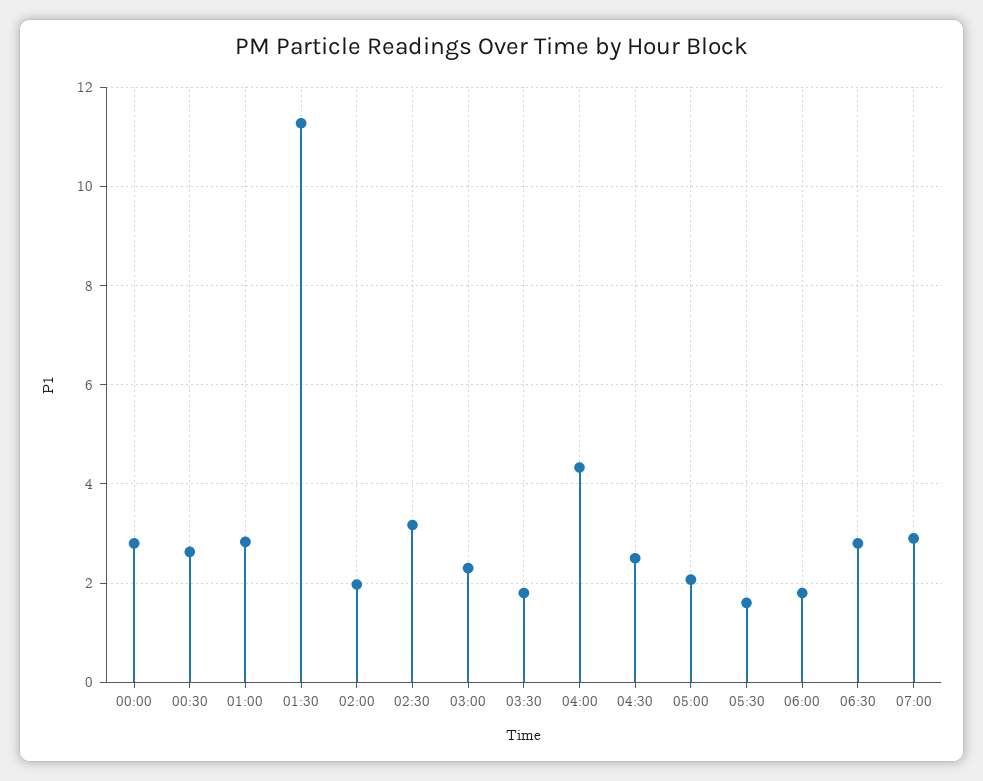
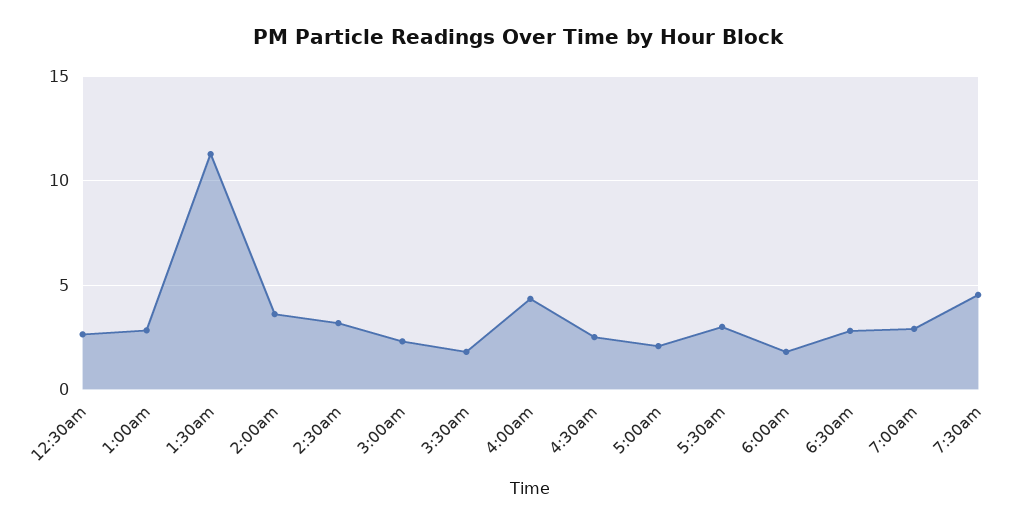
00:00: 2.8 -> none
02:00: 2 -> 3.5
05:30: 1.6 -> 3
7:30am: none -> 4.5

